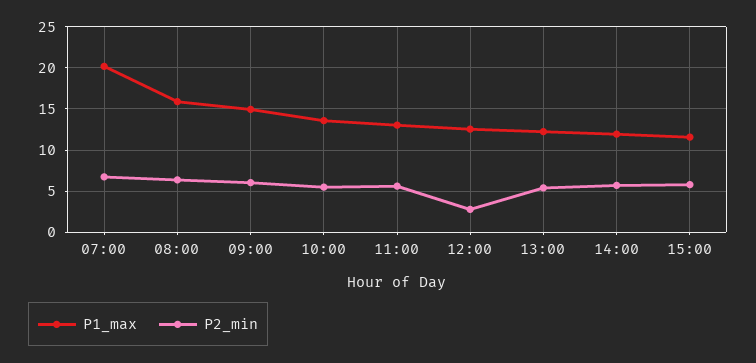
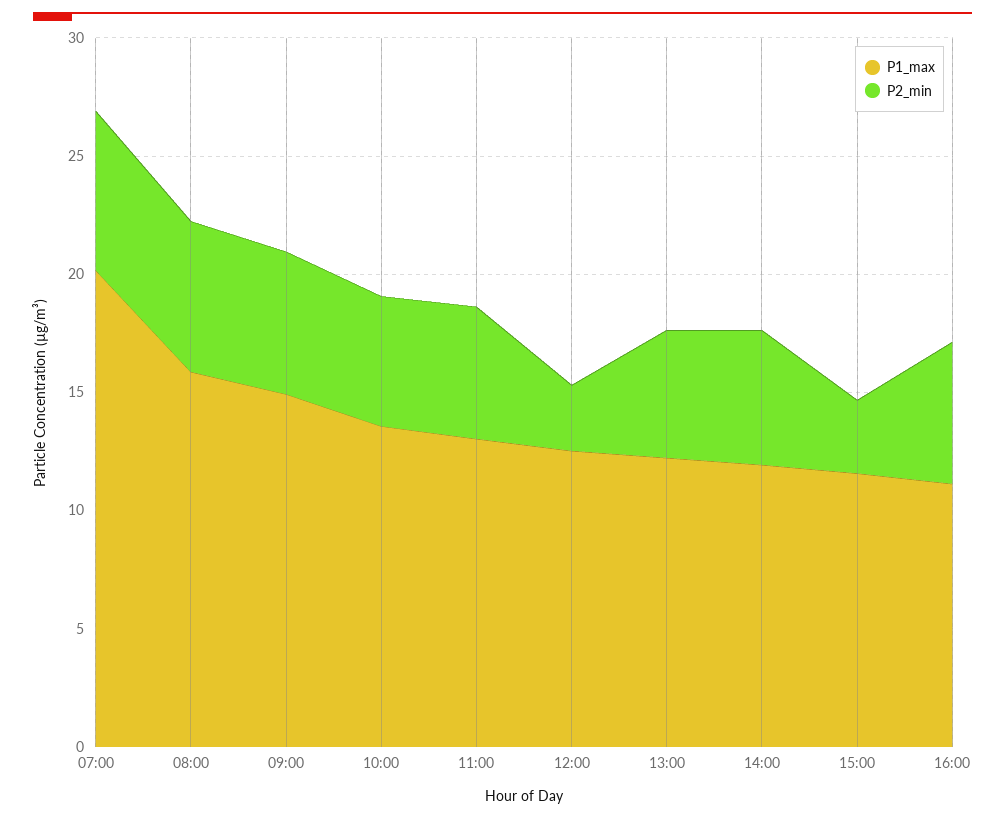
P2_min, 15:00: 6 -> 3
P1_max, 16:00: none -> 11
P2_min, 16:00: none -> 6

